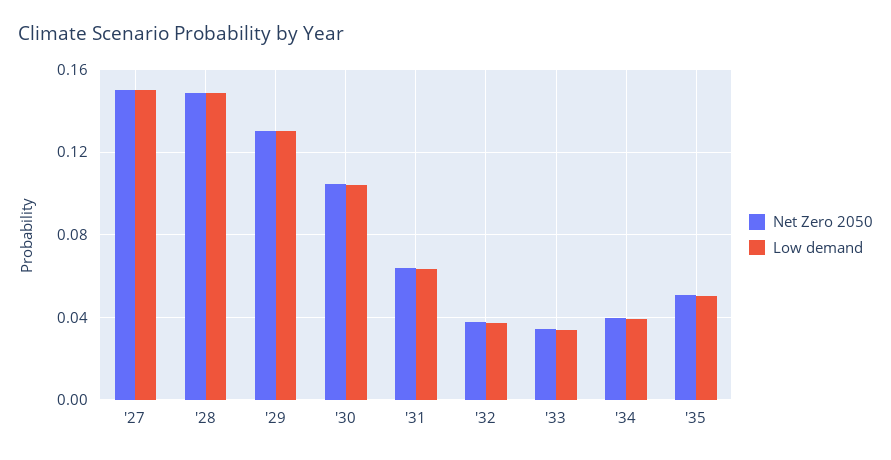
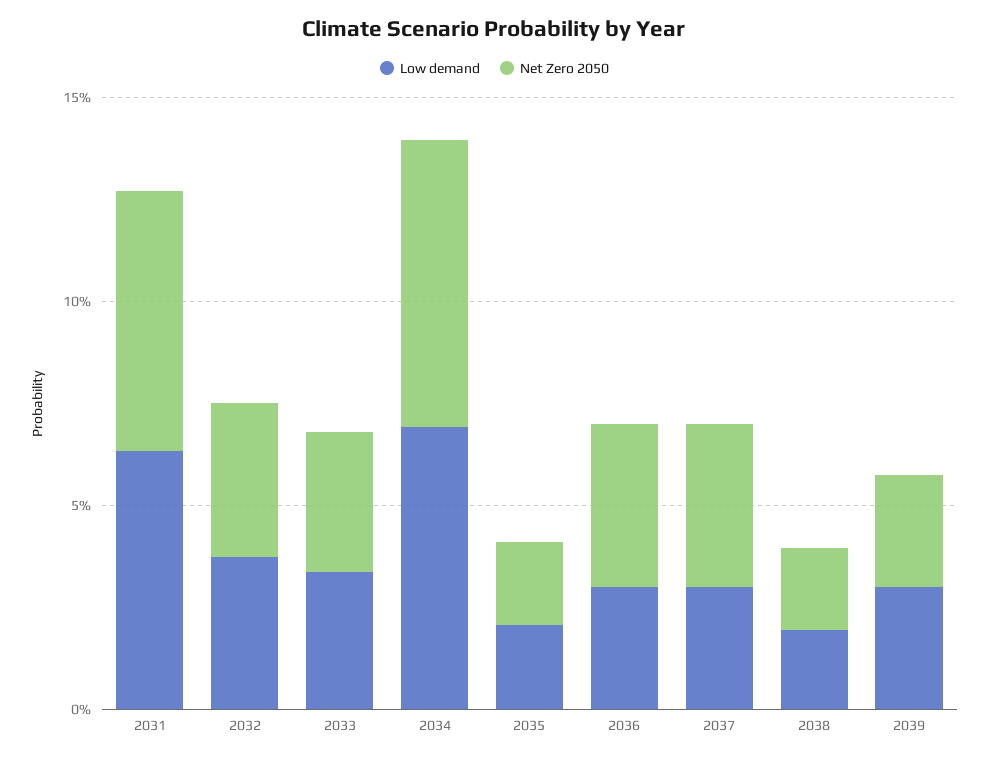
Net Zero 2050, '27: 0.15 -> none
Low demand, '27: 0.15 -> none
Net Zero 2050, '28: 0.15 -> none
Low demand, '28: 0.15 -> none
Net Zero 2050, '29: 0.13 -> none
Low demand, '29: 0.13 -> none
Net Zero 2050, '30: 0.105 -> none
Low demand, '30: 0.105 -> none
Net Zero 2050, '34: 0.04 -> 0.07
Low demand, '34: 0.04 -> 0.07
Net Zero 2050, '35: 0.05 -> 0.02
Low demand, '35: 0.05 -> 0.02
Low demand, 2036: none -> 0.03
Net Zero 2050, 2036: none -> 0.04
Low demand, 2037: none -> 0.03
Net Zero 2050, 2037: none -> 0.04
Low demand, 2038: none -> 0.02
Net Zero 2050, 2038: none -> 0.02
Low demand, 2039: none -> 0.03
Net Zero 2050, 2039: none -> 0.03

